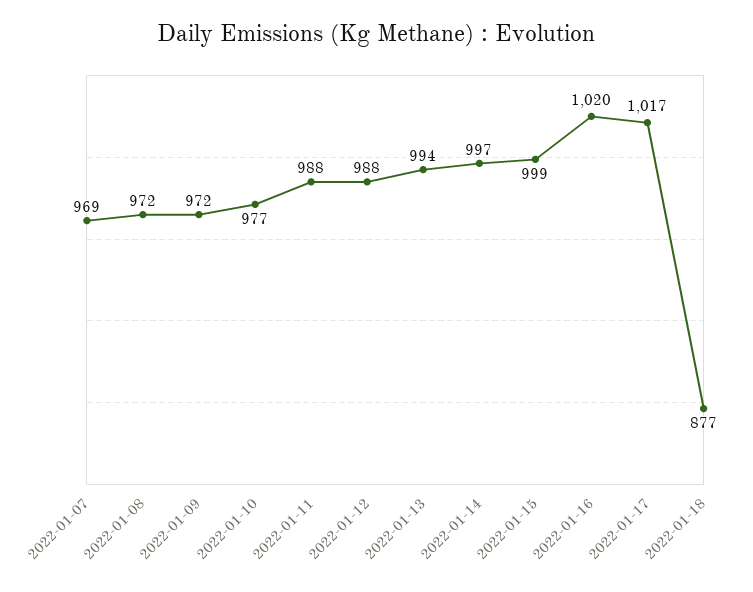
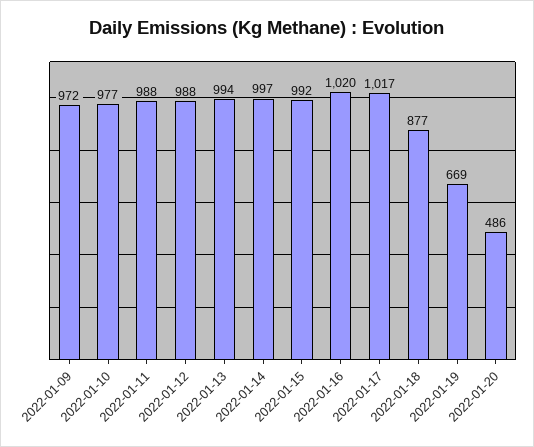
2022-01-07: 969 -> none
2022-01-08: 972 -> none
2022-01-15: 999 -> 992
2022-01-19: none -> 669
2022-01-20: none -> 486

